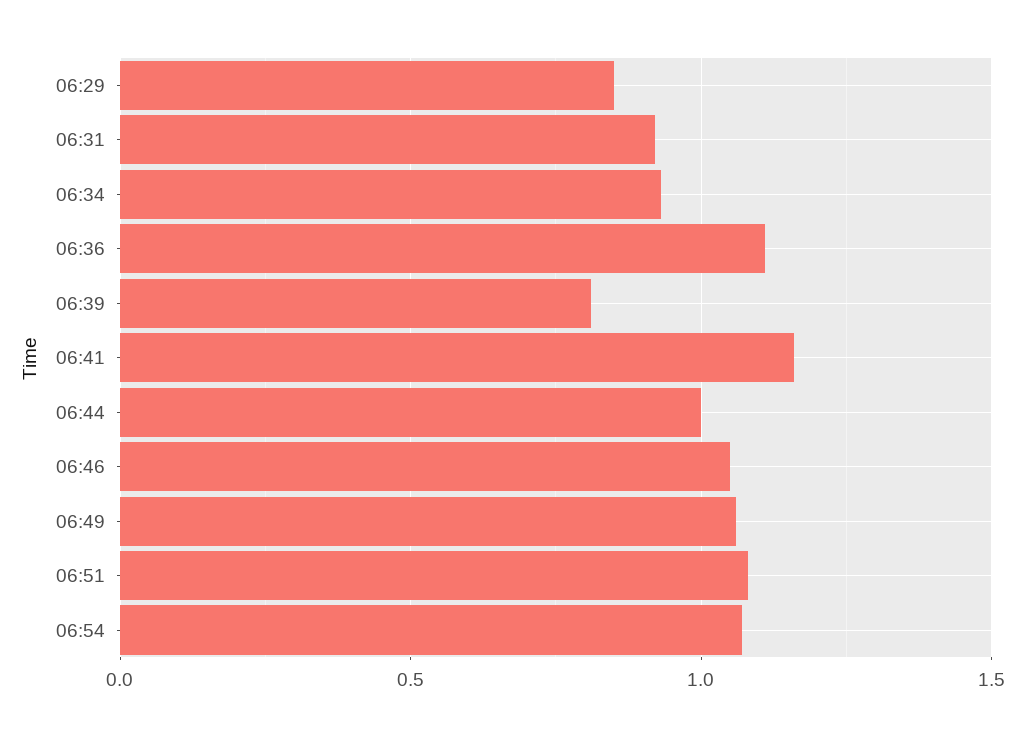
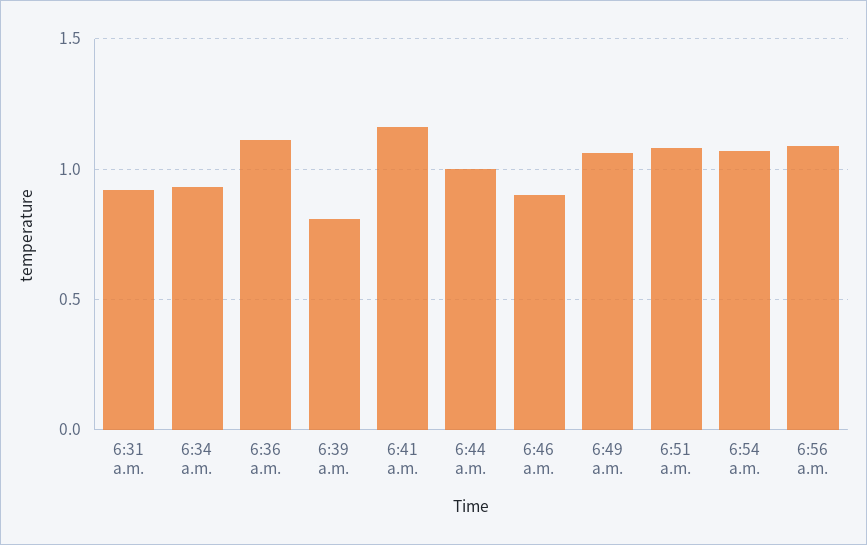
06:29: 0.85 -> none
06:46: 1.05 -> 0.9
6:56 a.m.: none -> 1.1

